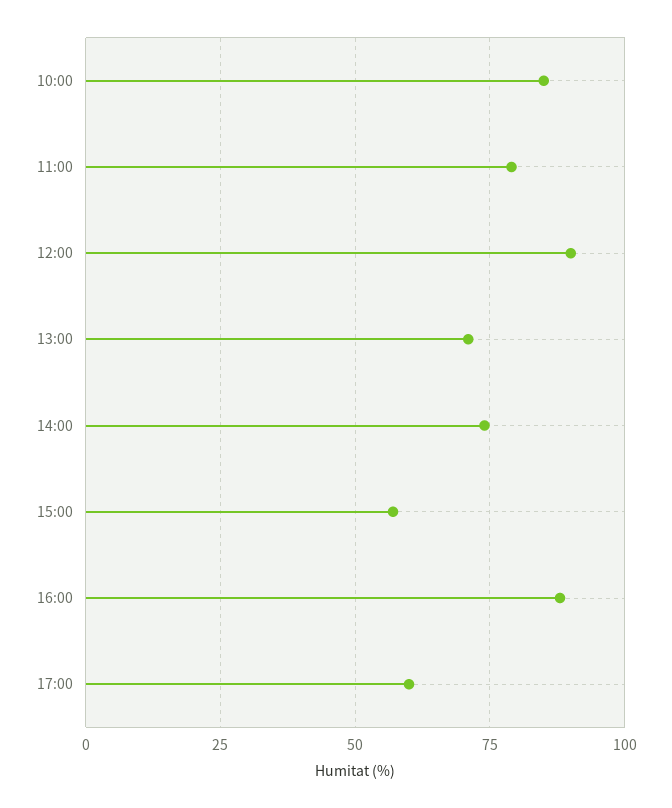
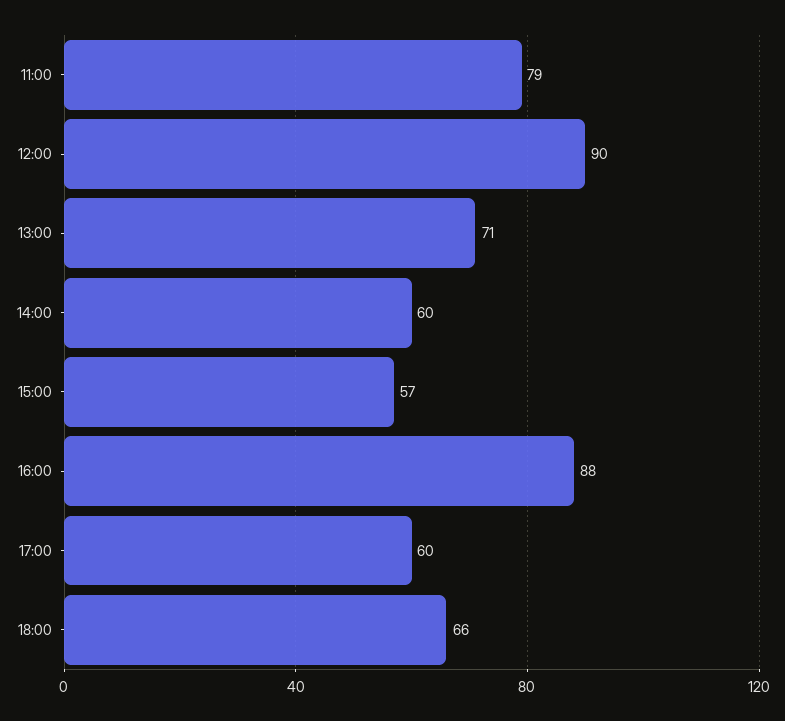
10:00: 85 -> none
14:00: 75 -> 60
18:00: none -> 66

